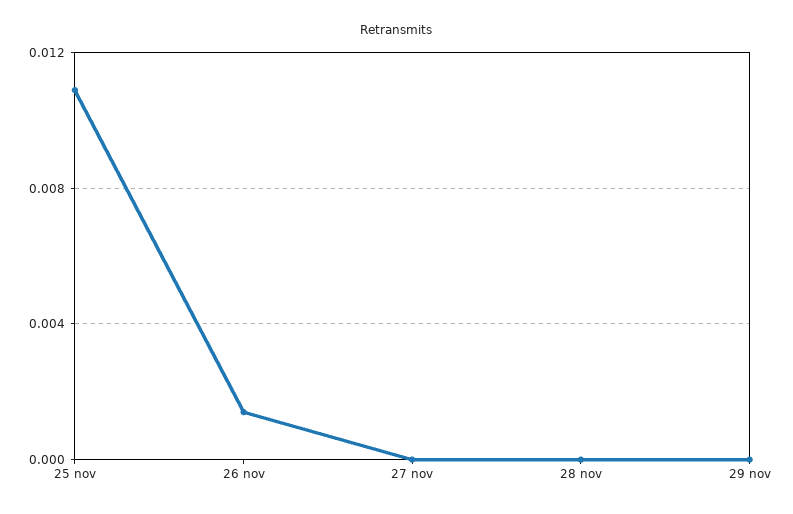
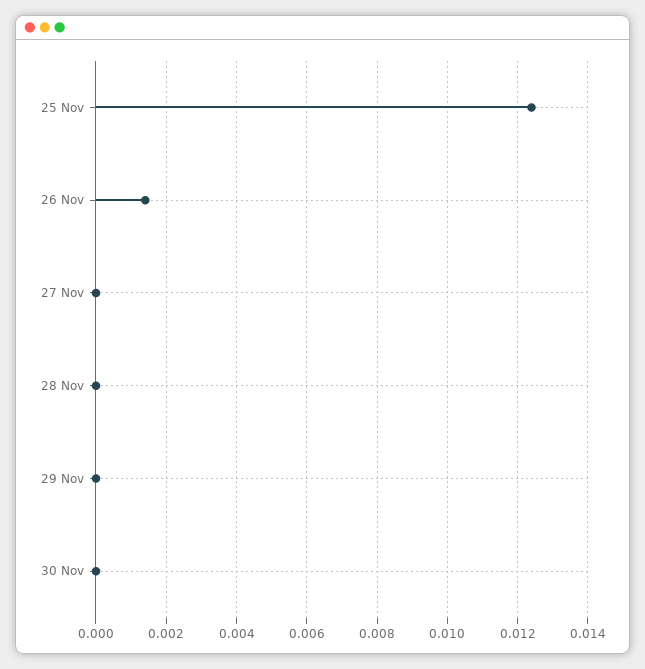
25 nov: 0.011 -> 0.0125
30 Nov: none -> 0

